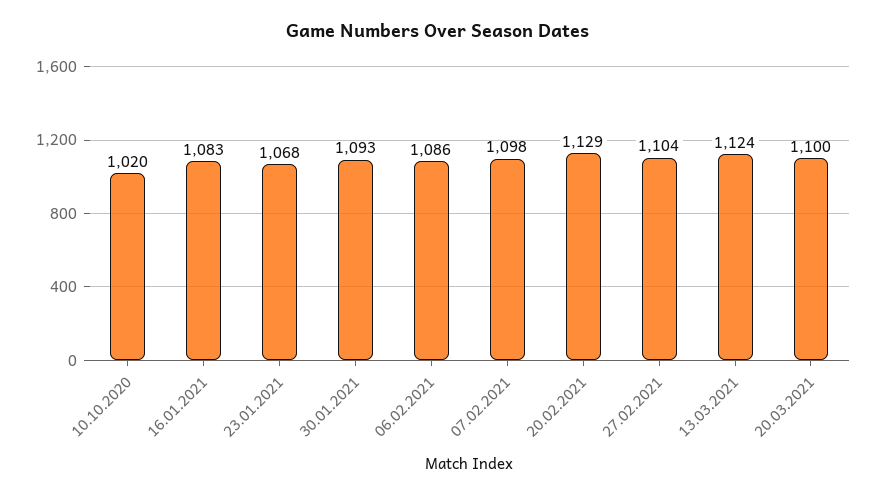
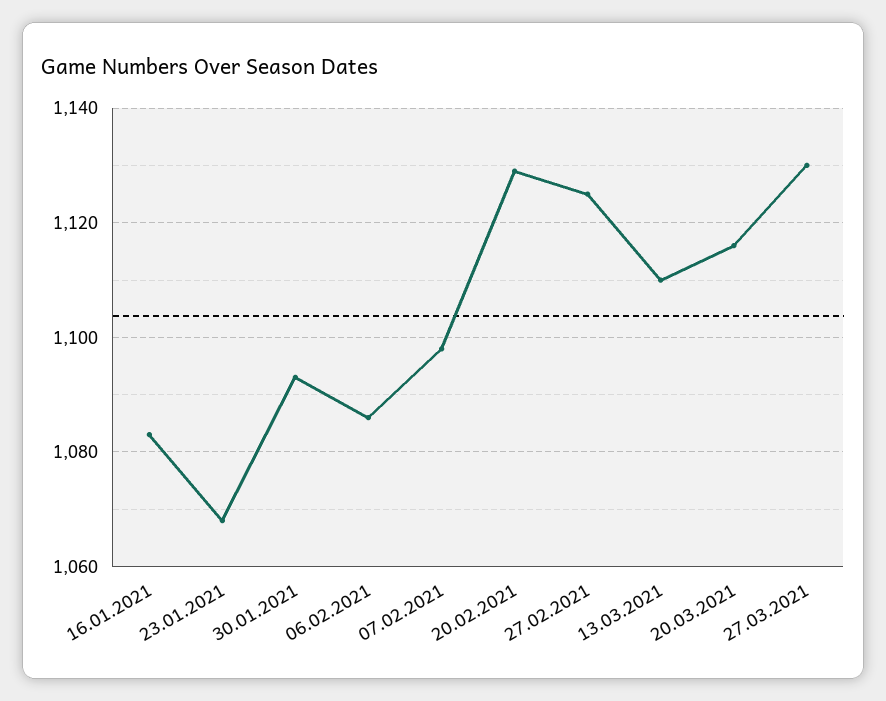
10.10.2020: 1020 -> none
27.02.2021: 1104 -> 1125
13.03.2021: 1124 -> 1110
20.03.2021: 1100 -> 1115
27.03.2021: none -> 1130

